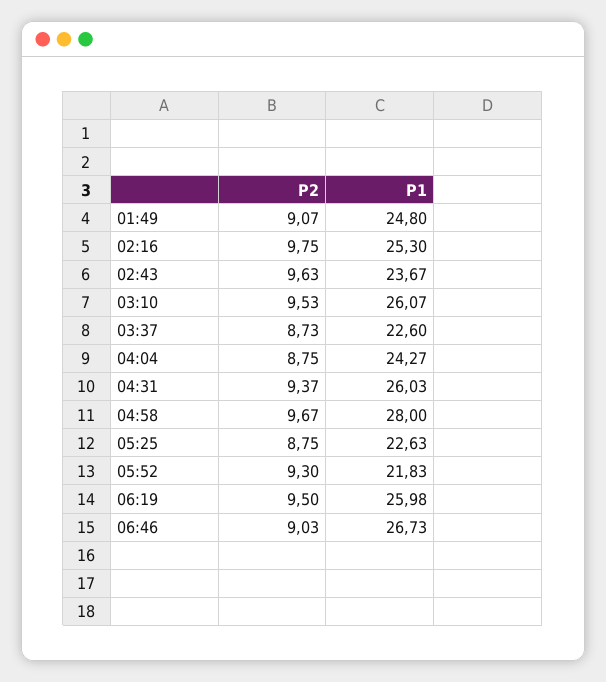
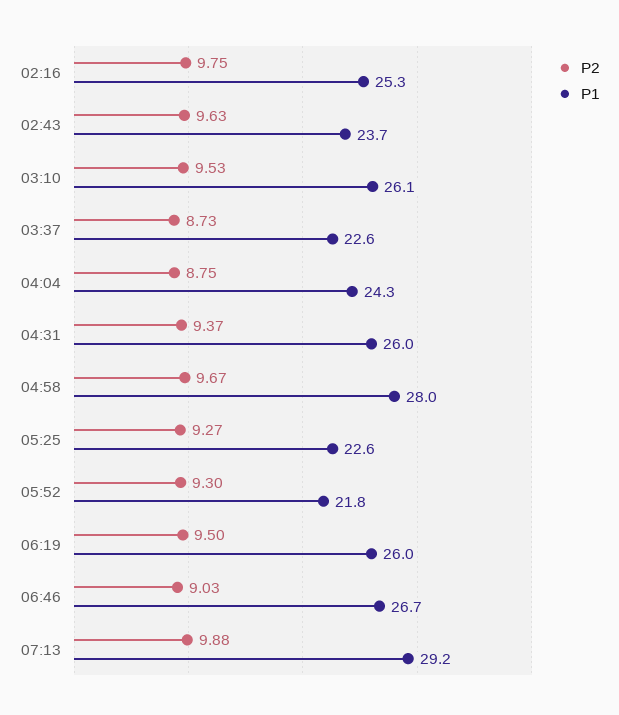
P2, 01:49: 9.07 -> none
P1, 01:49: 24.8 -> none
P2, 05:25: 8.75 -> 9.27
P2, 07:13: none -> 9.88
P1, 07:13: none -> 29.2

